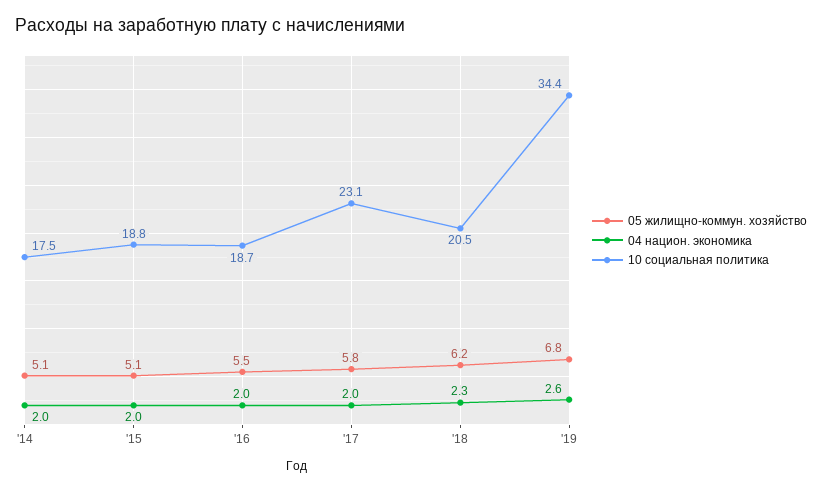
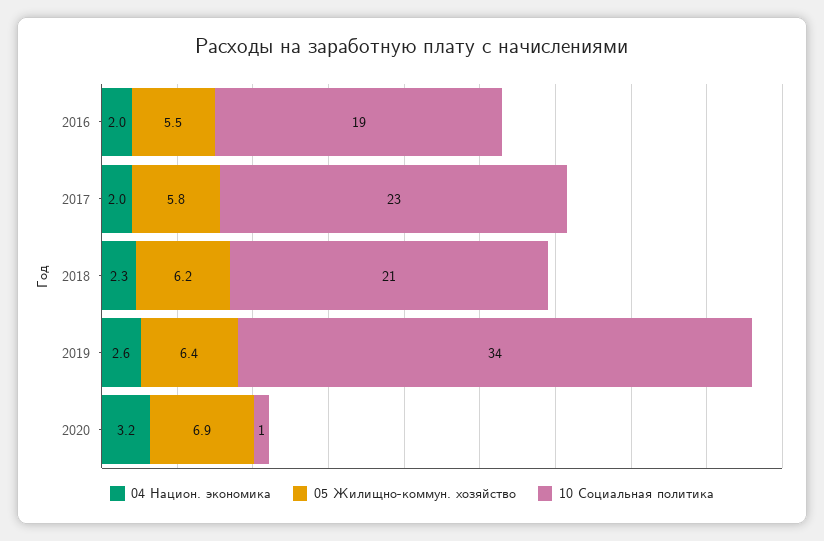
05 жилищно-коммун. хозяйство, '14: 5.1 -> none
04 национ. экономика, '14: 2 -> none
10 социальная политика, '14: 17.5 -> none
05 жилищно-коммун. хозяйство, '15: 5.1 -> none
04 национ. экономика, '15: 2 -> none
10 социальная политика, '15: 18.8 -> none
05 жилищно-коммун. хозяйство, '19: 6.8 -> 6.4
04 национ. экономика, 2020: none -> 3.2
05 жилищно-коммун. хозяйство, 2020: none -> 6.9
10 социальная политика, 2020: none -> 1

